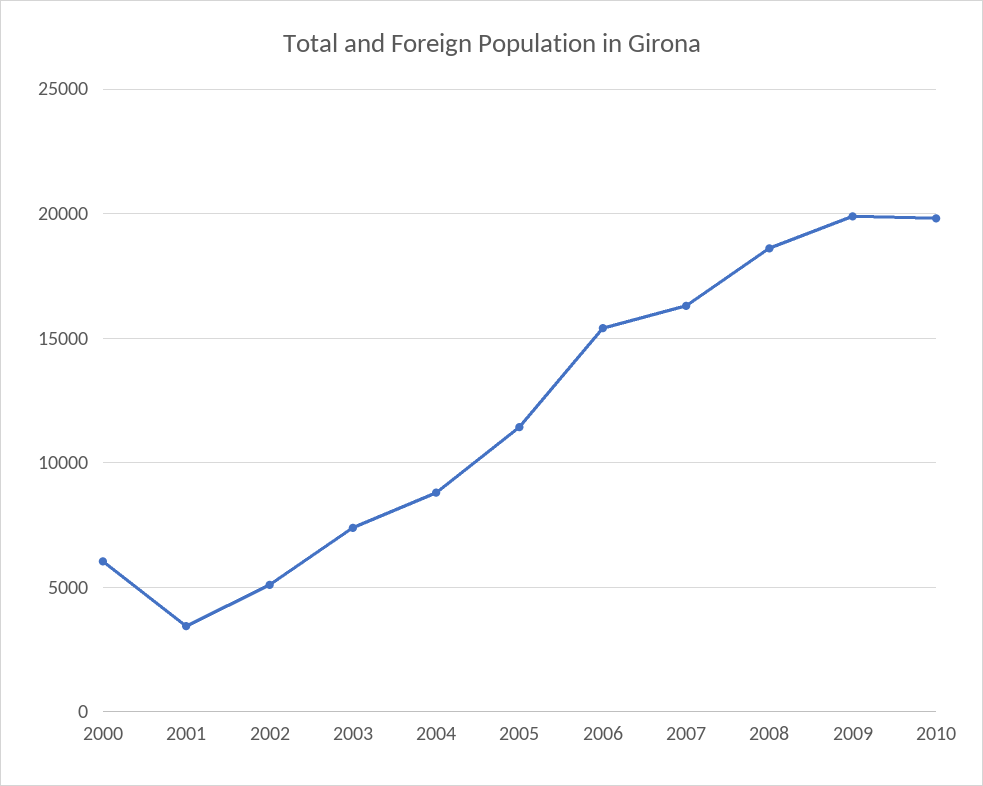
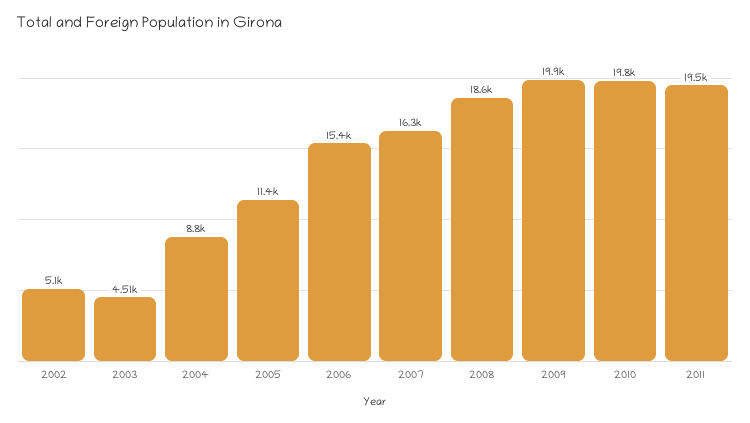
2000: 6000 -> none
2001: 3500 -> none
2003: 7500 -> 4510
2011: none -> 19500

